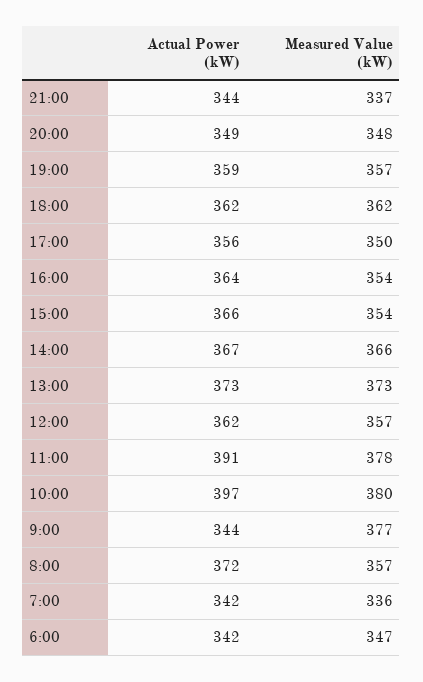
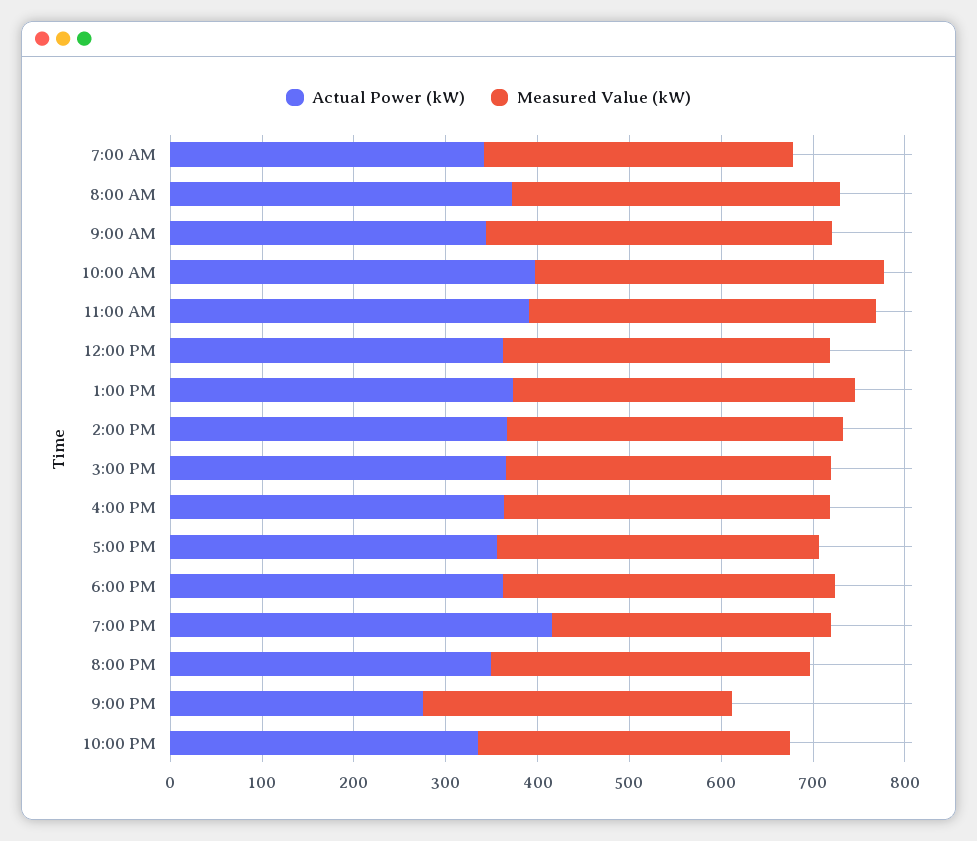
Actual Power (kW), 21:00: 344 -> 280
Actual Power (kW), 19:00: 359 -> 420
Measured Value (kW), 19:00: 357 -> 300
Actual Power (kW), 6:00: 342 -> none
Measured Value (kW), 6:00: 347 -> none
Actual Power (kW), 10:00 PM: none -> 340
Measured Value (kW), 10:00 PM: none -> 340

